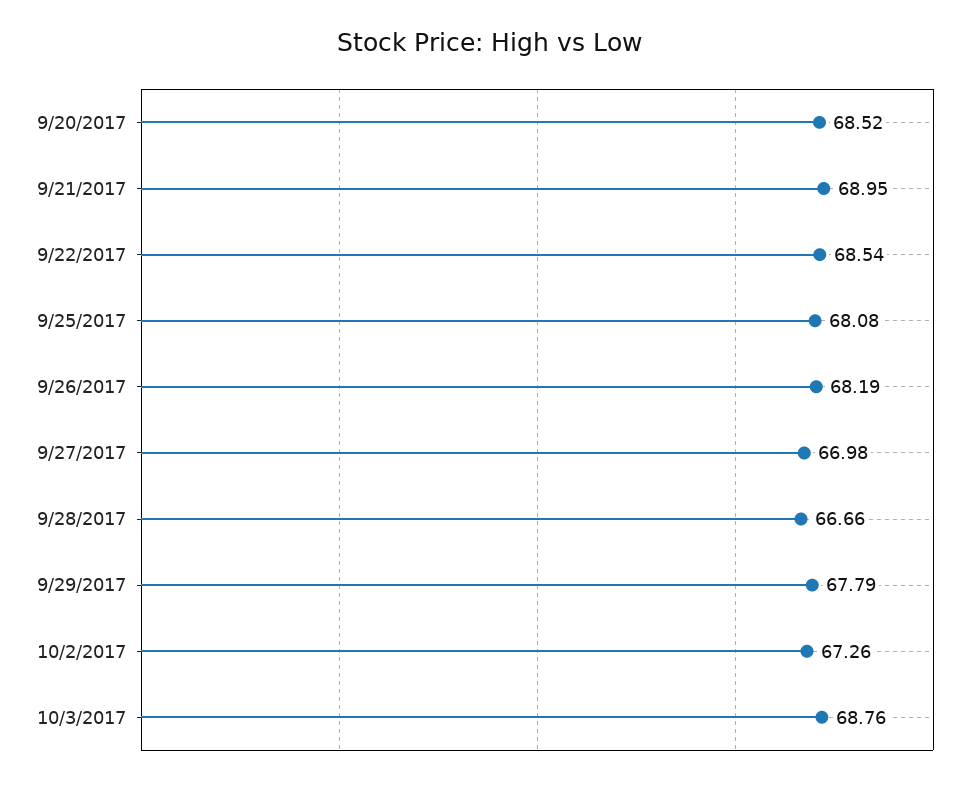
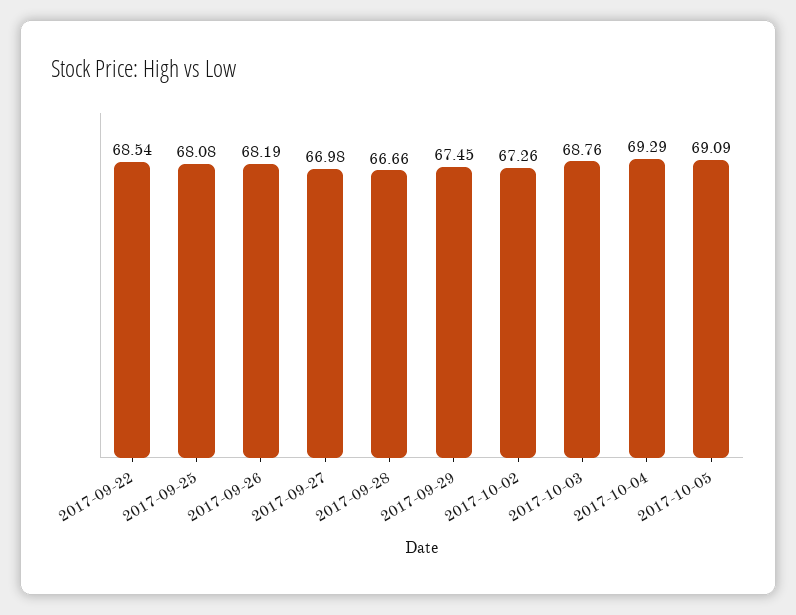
9/20/2017: 68.52 -> none
9/21/2017: 68.95 -> none
9/29/2017: 67.79 -> 67.45
2017-10-04: none -> 69.29
2017-10-05: none -> 69.09

